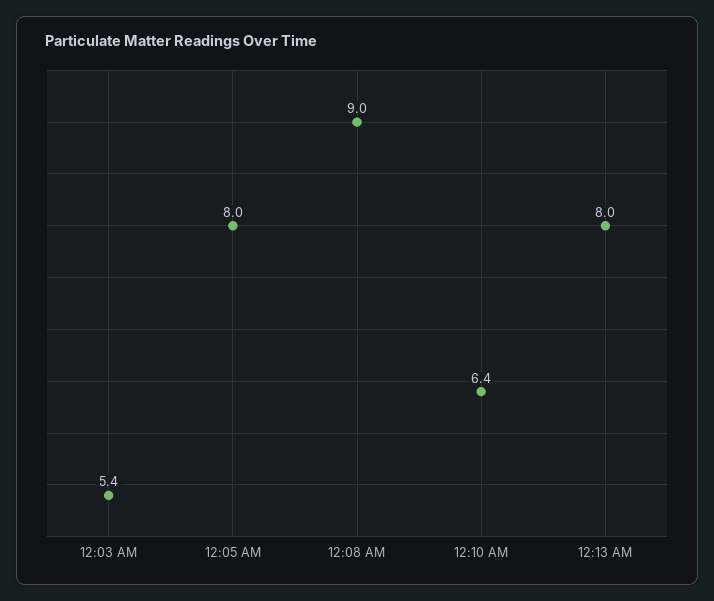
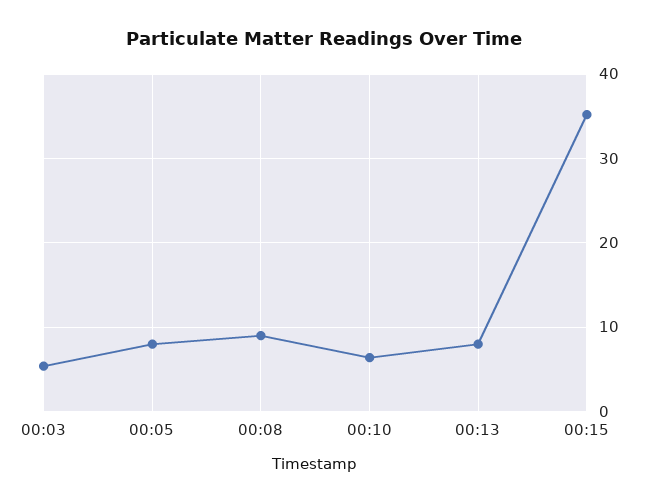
00:15: none -> 35

